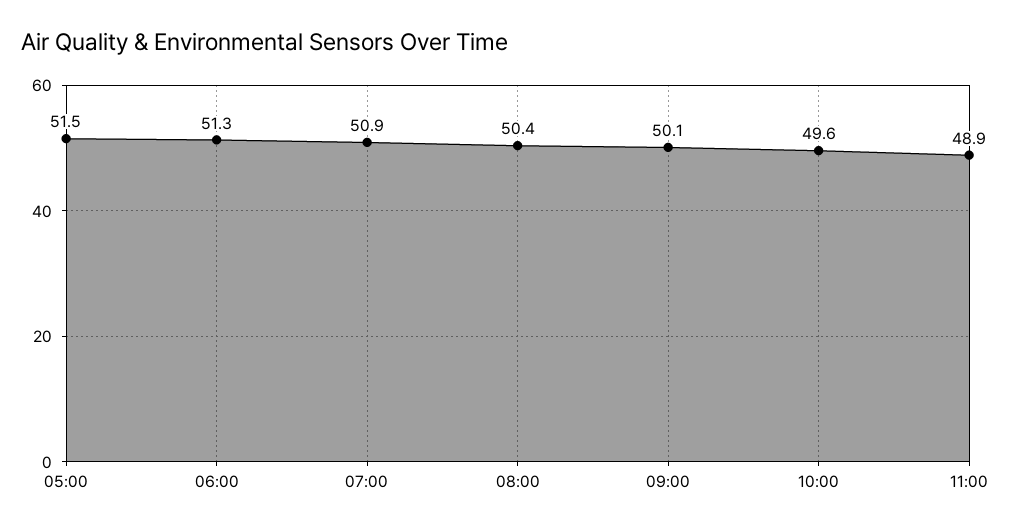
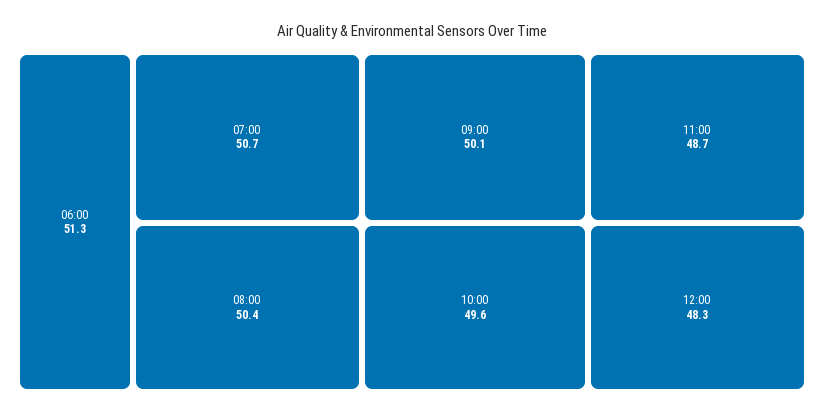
05:00: 51.5 -> none
07:00: 50.9 -> 50.7
11:00: 48.9 -> 48.7
12:00: none -> 48.3

